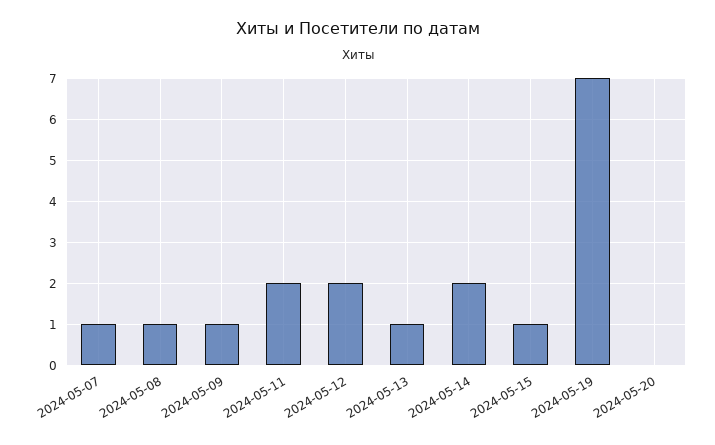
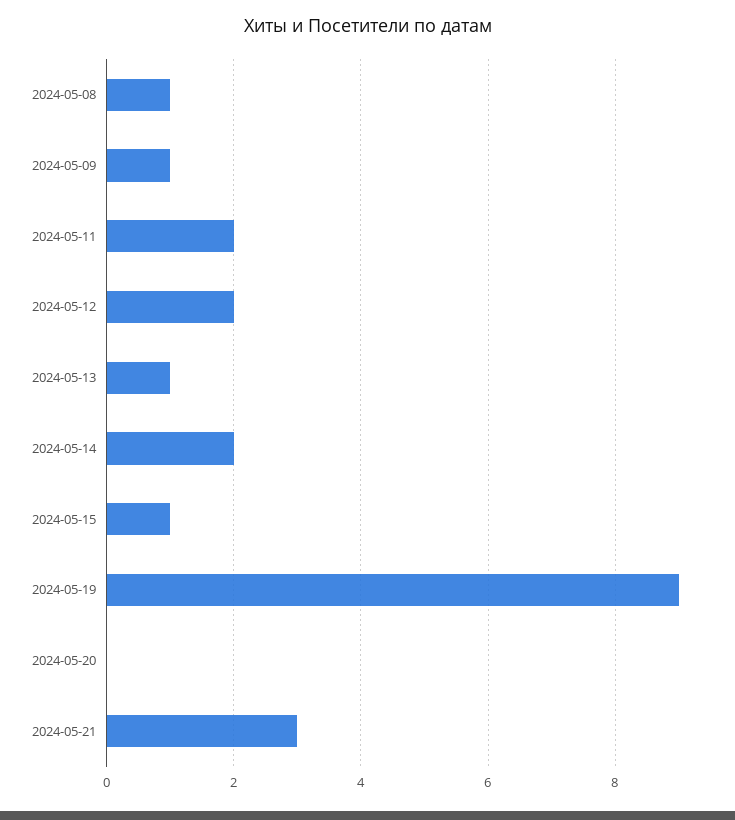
2024-05-07: 1 -> none
2024-05-19: 7 -> 9
2024-05-21: none -> 3

